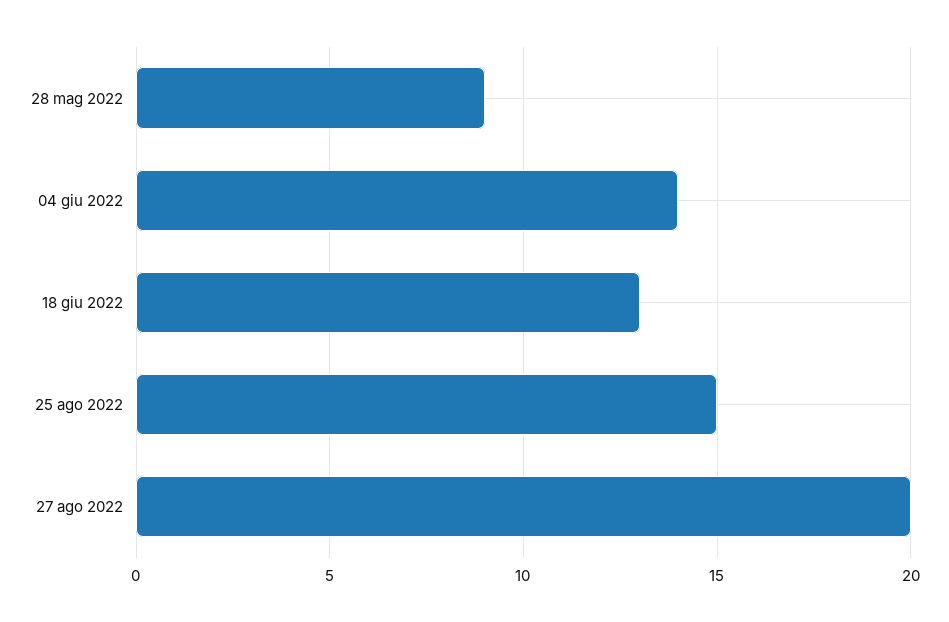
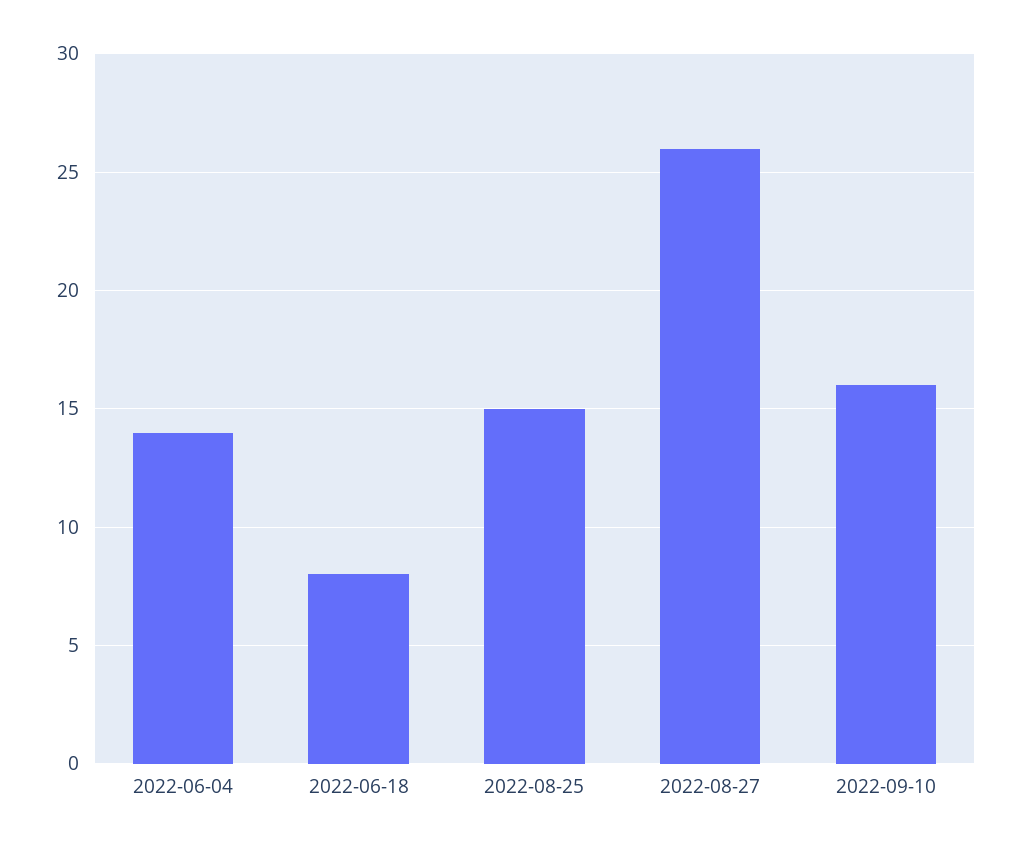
28 mag 2022: 9 -> none
18 giu 2022: 13 -> 8
27 ago 2022: 20 -> 26
2022-09-10: none -> 16

